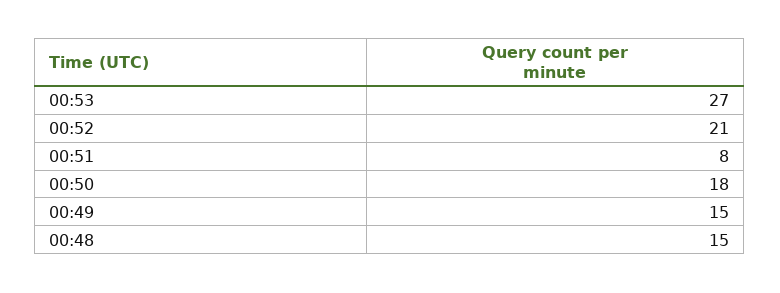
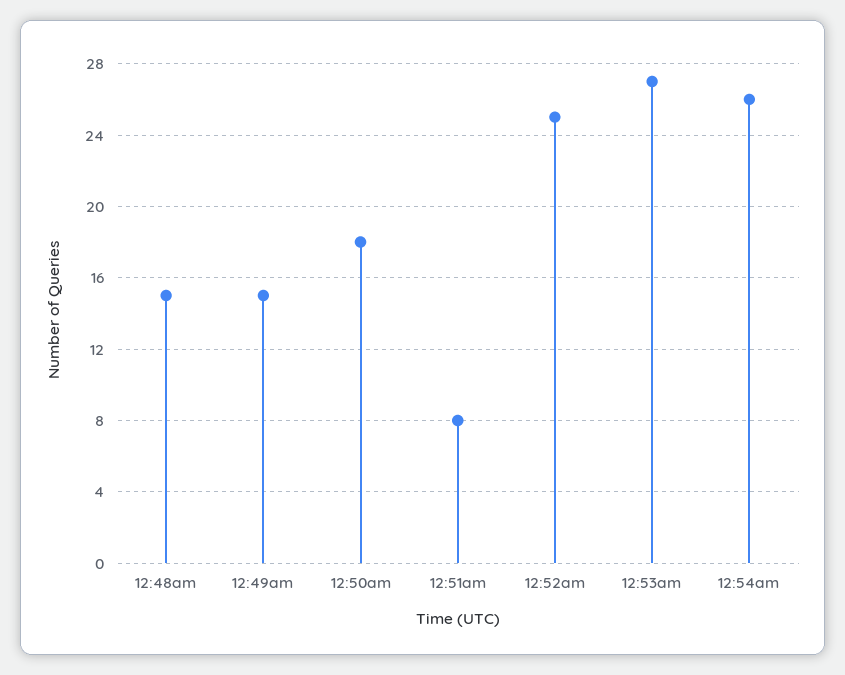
00:52: 21 -> 25
12:54am: none -> 26

